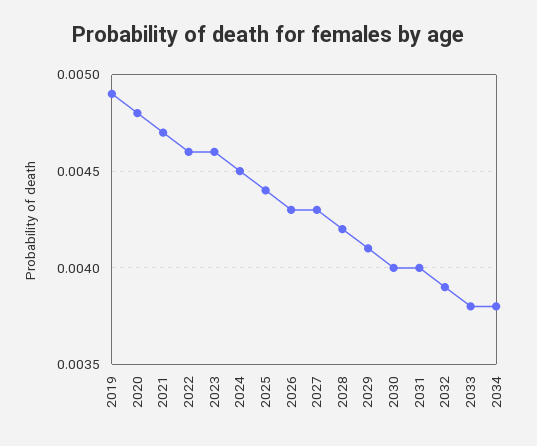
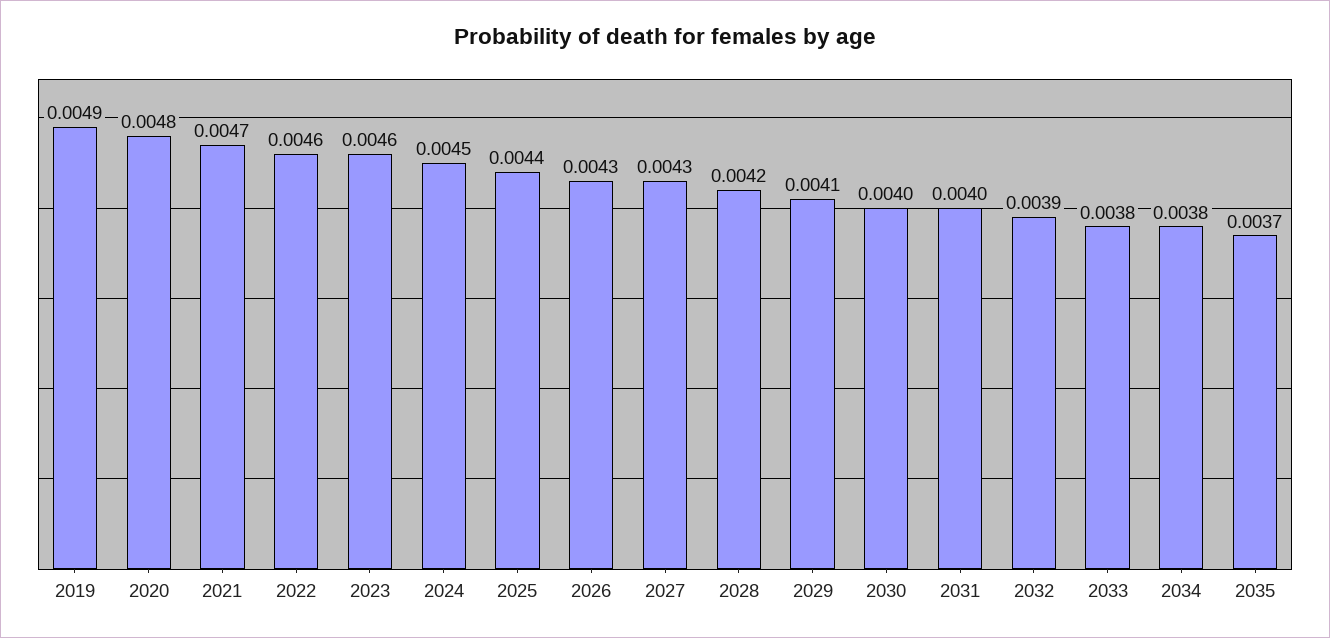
2035: none -> 0.0037

